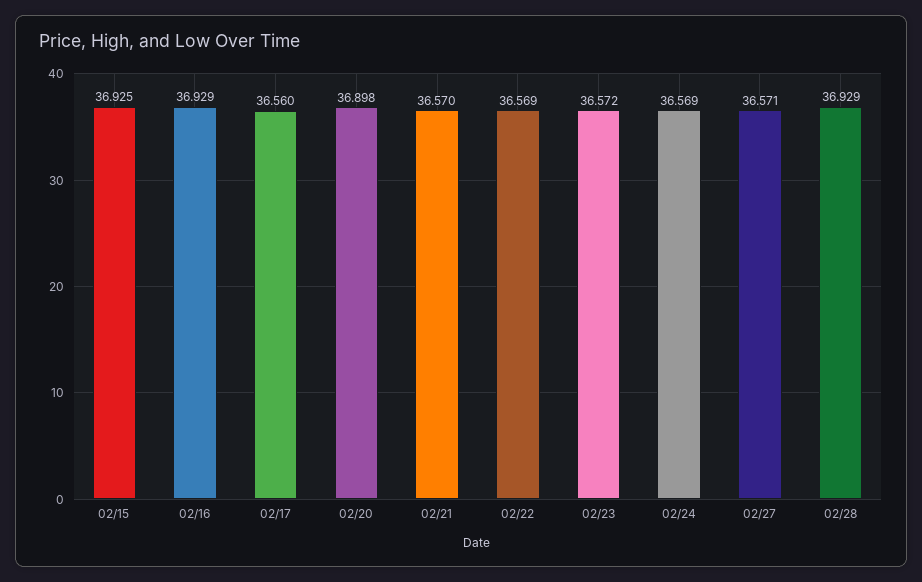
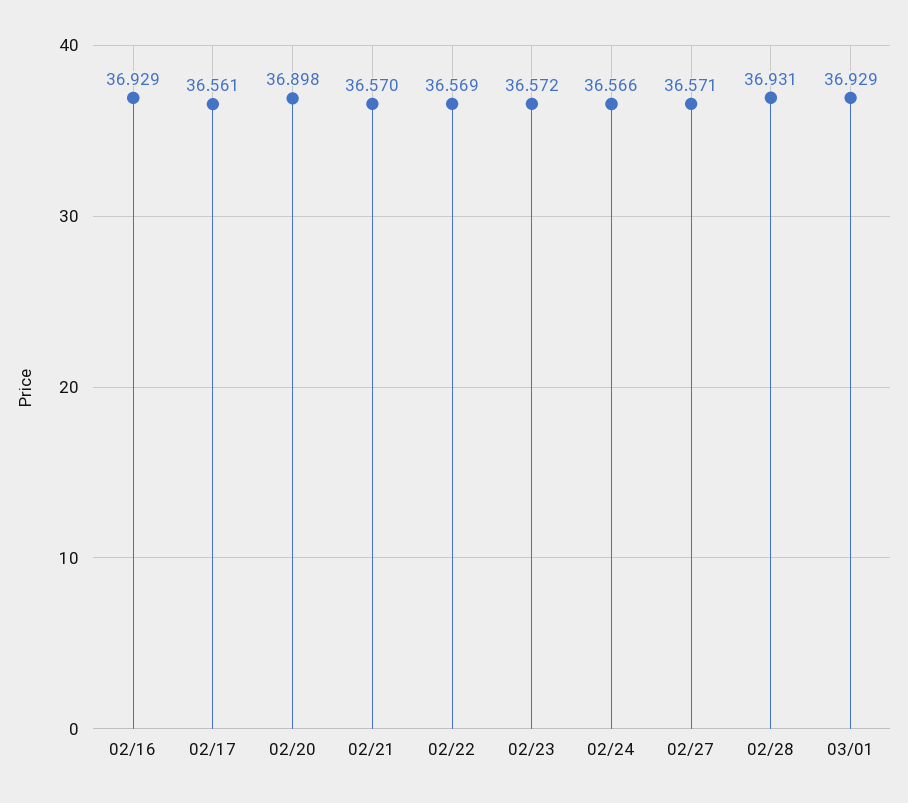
02/15: 36.925 -> none
02/17: 36.56 -> 36.561
02/24: 36.569 -> 36.566
02/28: 36.929 -> 36.931
03/01: none -> 36.929

